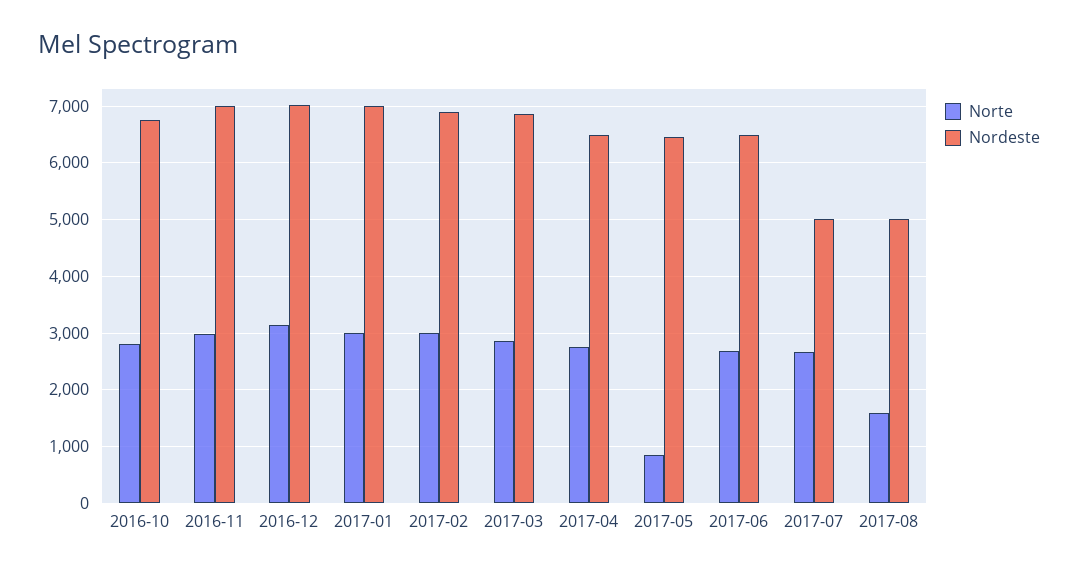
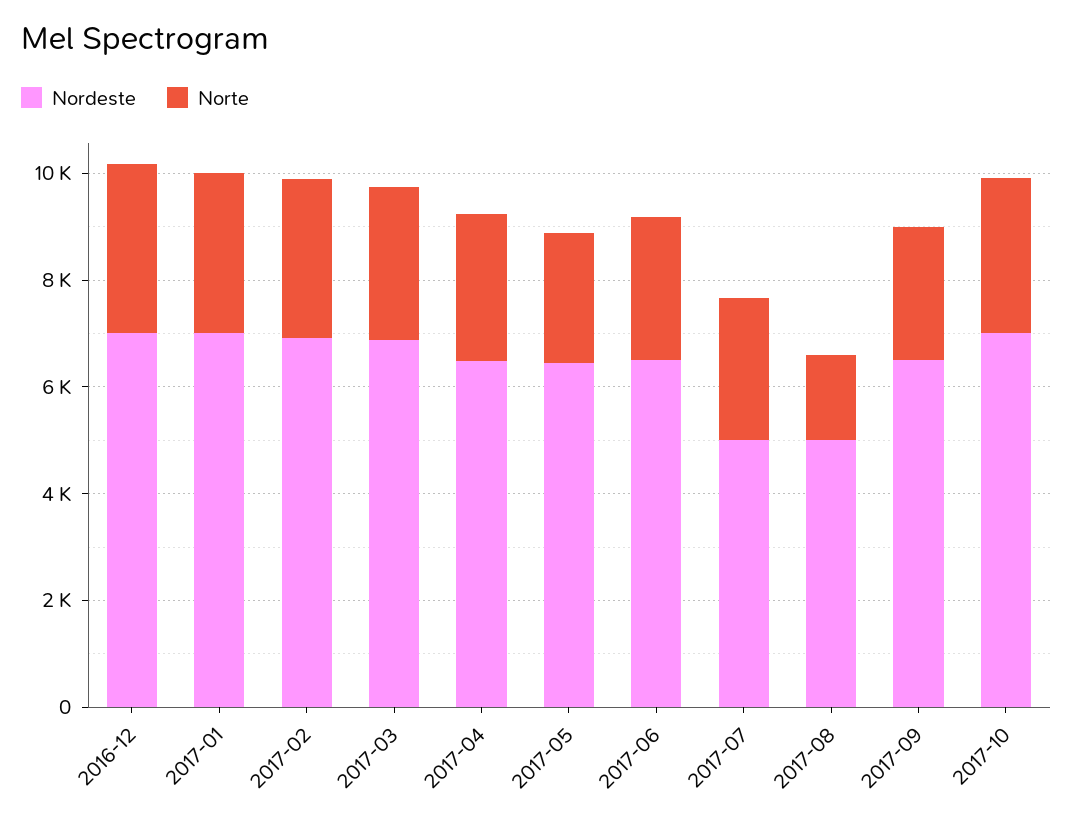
Norte, 2016-10: 2800 -> none
Nordeste, 2016-10: 6800 -> none
Norte, 2016-11: 3000 -> none
Nordeste, 2016-11: 7000 -> none
Norte, 2017-05: 800 -> 2500
Nordeste, 2017-09: none -> 6500
Norte, 2017-09: none -> 2500
Nordeste, 2017-10: none -> 7000
Norte, 2017-10: none -> 3000

